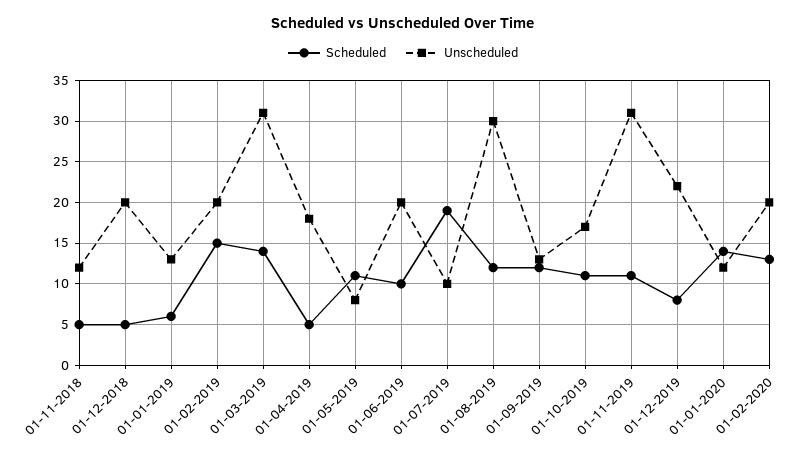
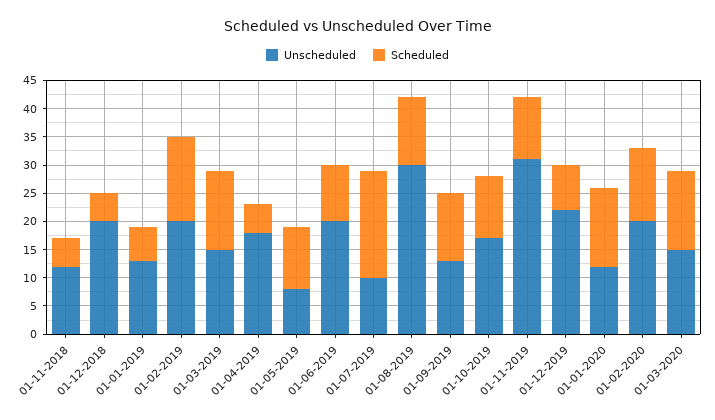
Unscheduled, 01-03-2019: 31 -> 15
Unscheduled, 01-03-2020: none -> 15
Scheduled, 01-03-2020: none -> 15

